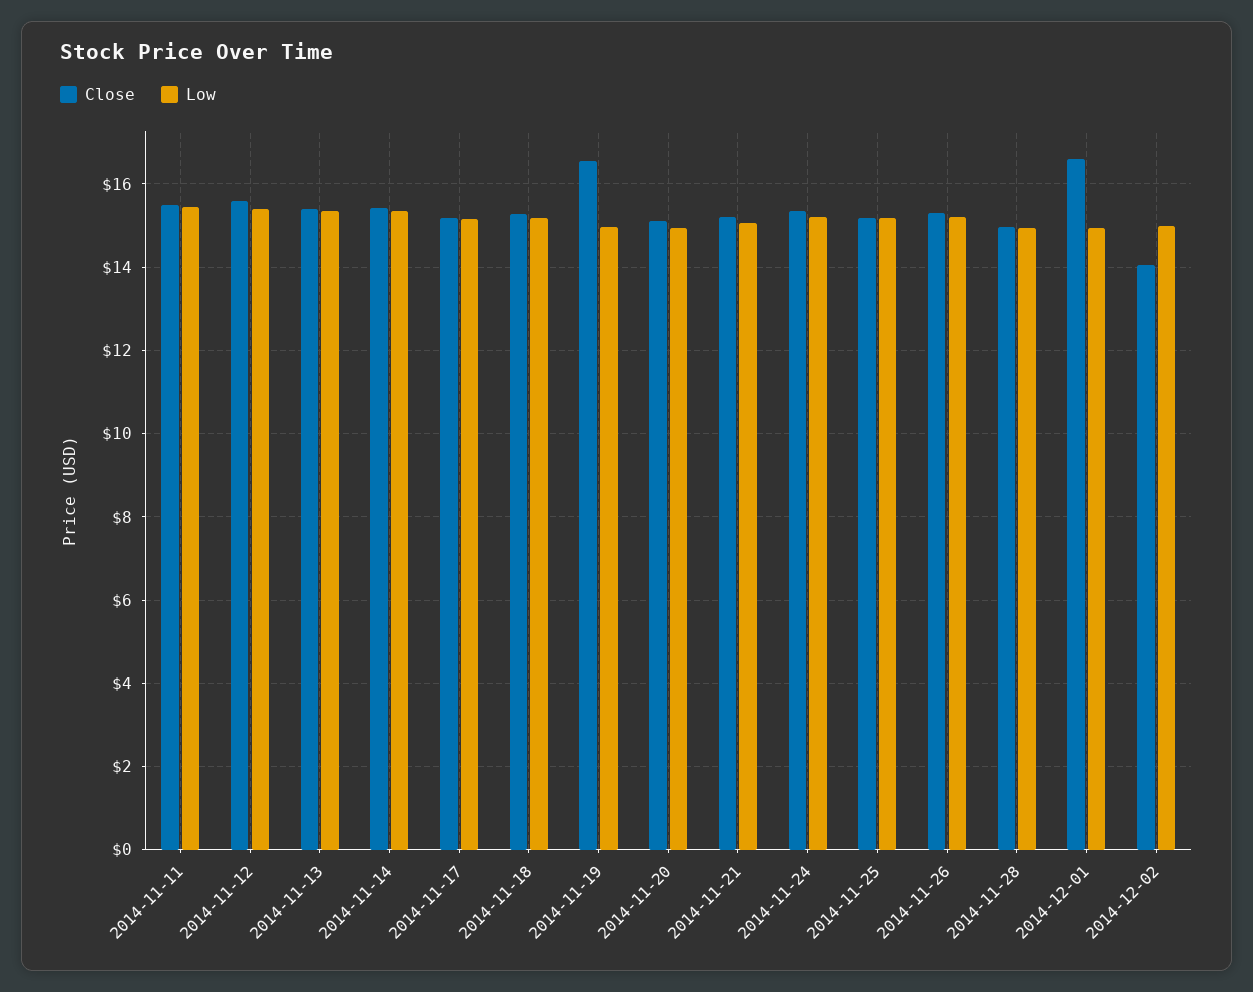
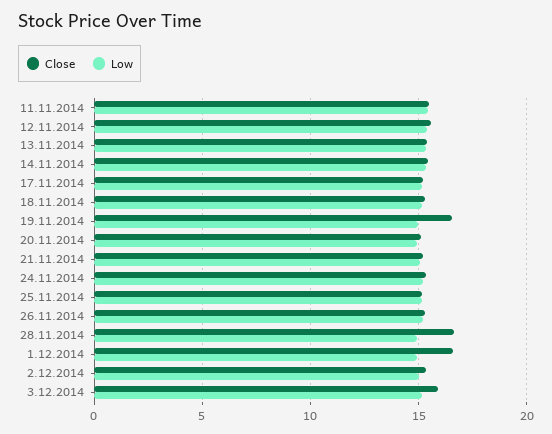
Close, 2014-11-28: 15 -> 16.5
Close, 2014-12-02: 14 -> 15.5
Close, 3.12.2014: none -> 16
Low, 3.12.2014: none -> 15

